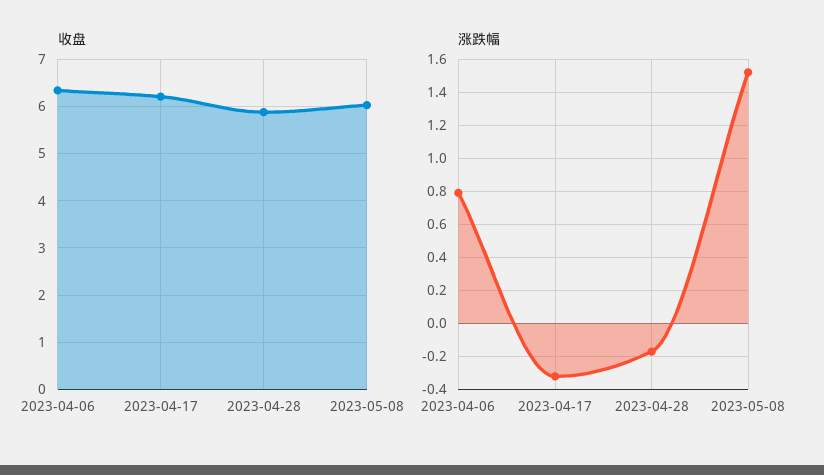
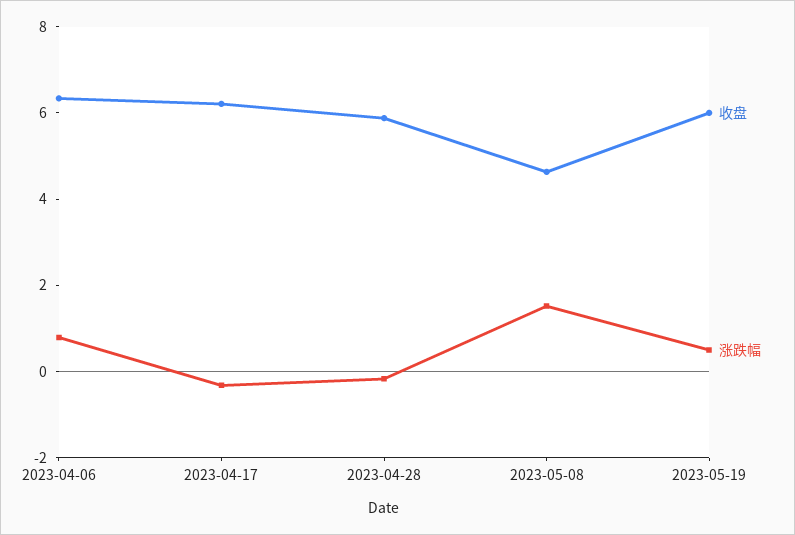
收盘, 2023-05-08: 6 -> 4.5
收盘, 2023-05-19: none -> 6
涨跌幅, 2023-05-19: none -> 0.5

